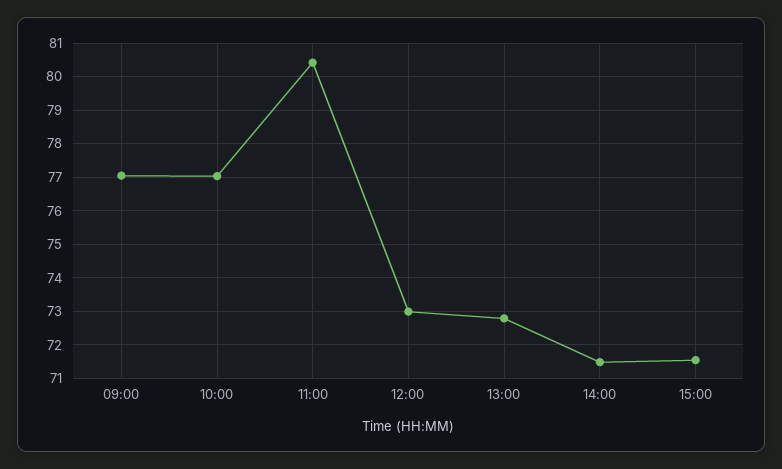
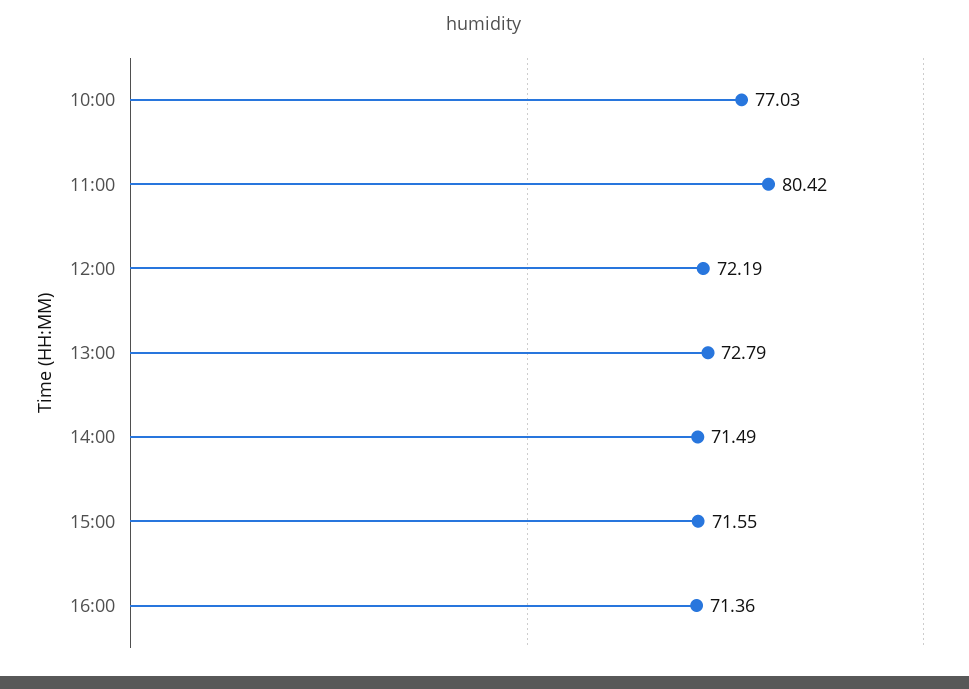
09:00: 77 -> none
12:00: 73 -> 72.19
16:00: none -> 71.36

